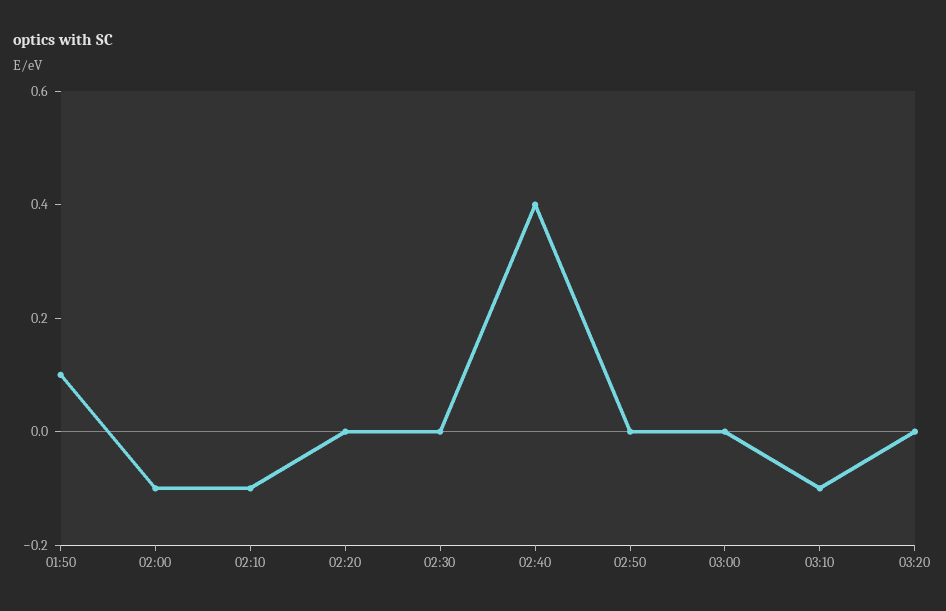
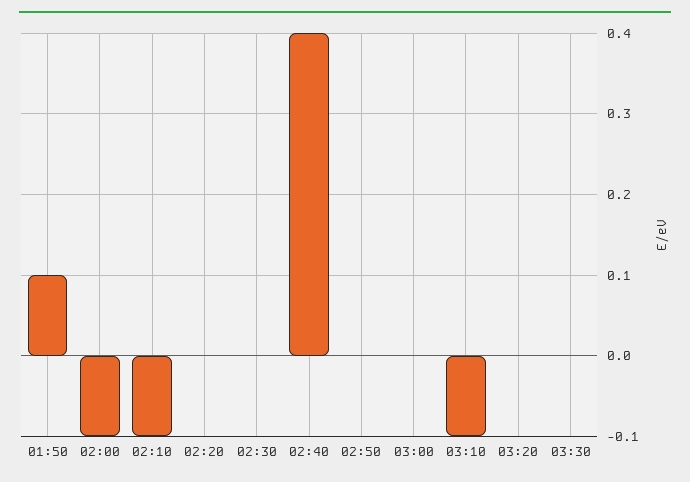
03:30: none -> 0

